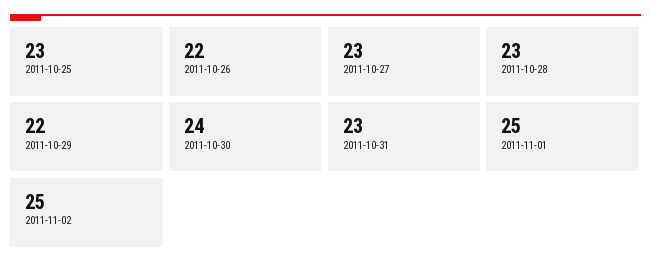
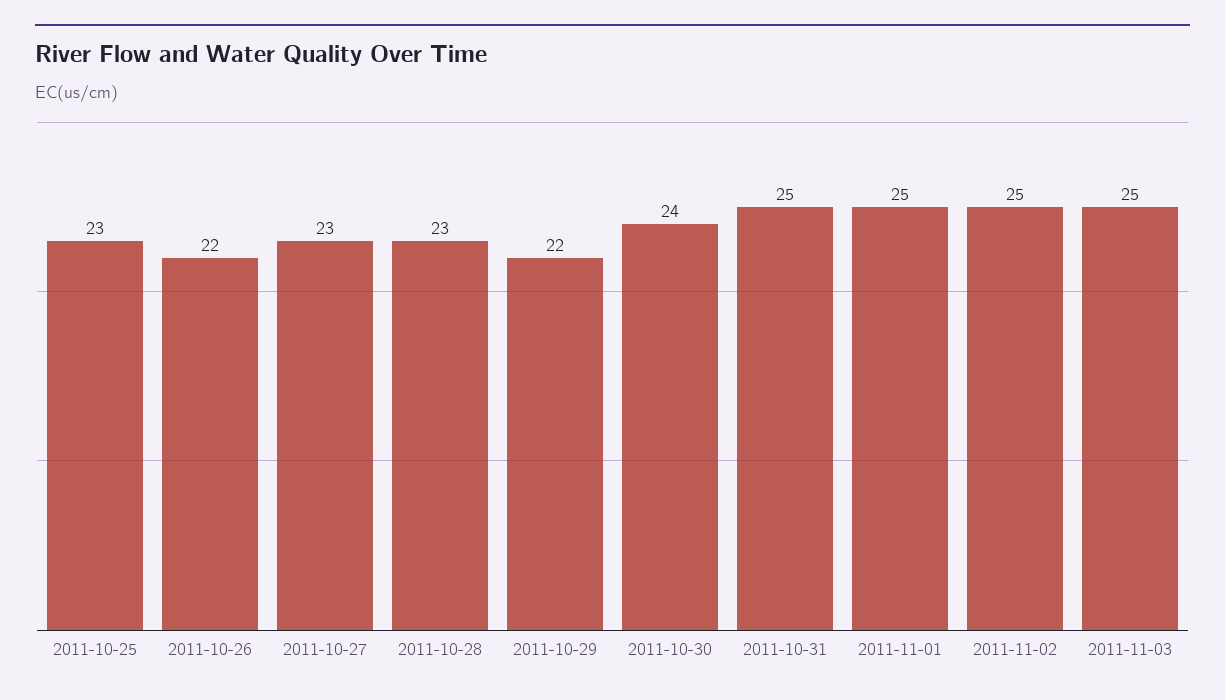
2011-10-31: 23 -> 25
2011-11-03: none -> 25

